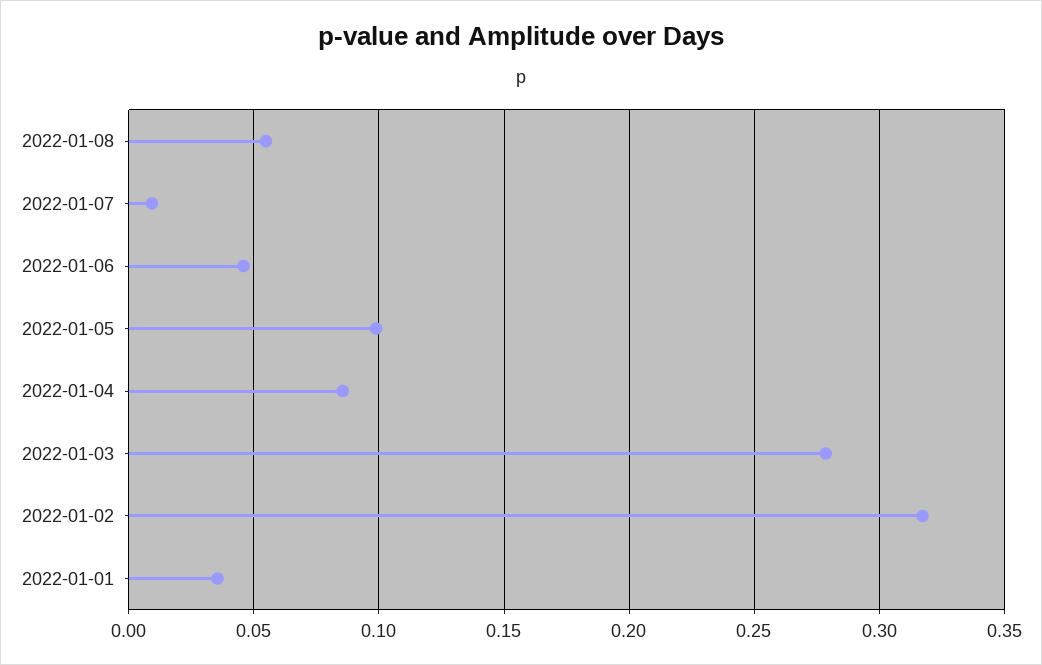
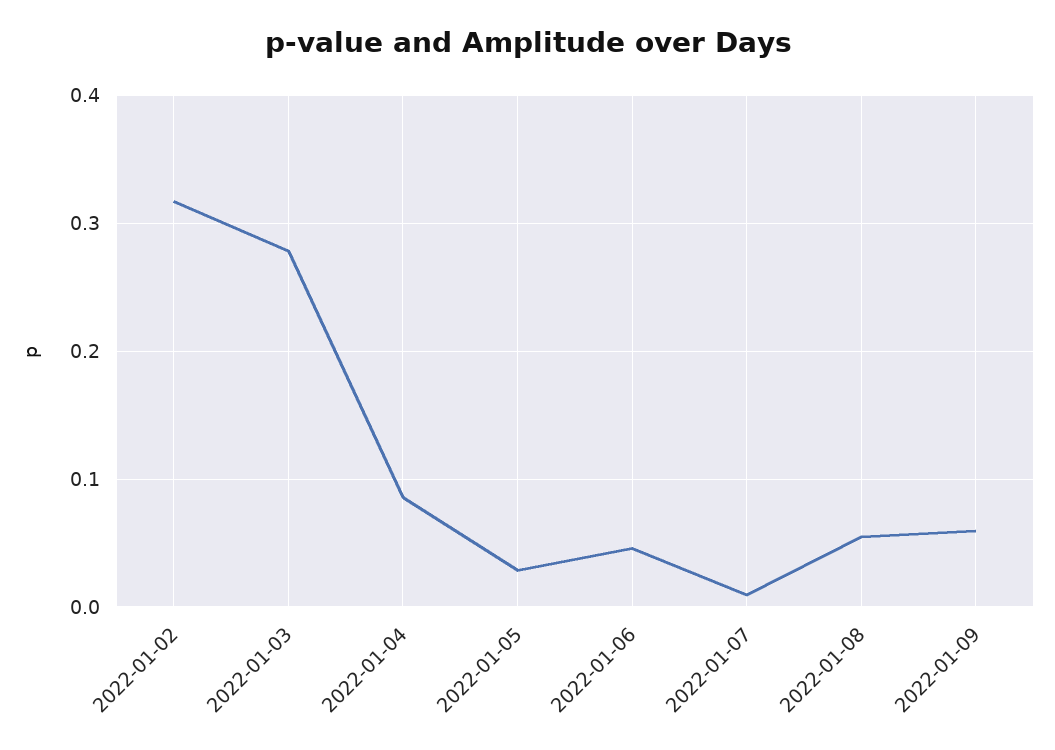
2022-01-05: 0.1 -> 0.03
2022-01-01: 0.035 -> none
2022-01-09: none -> 0.06

